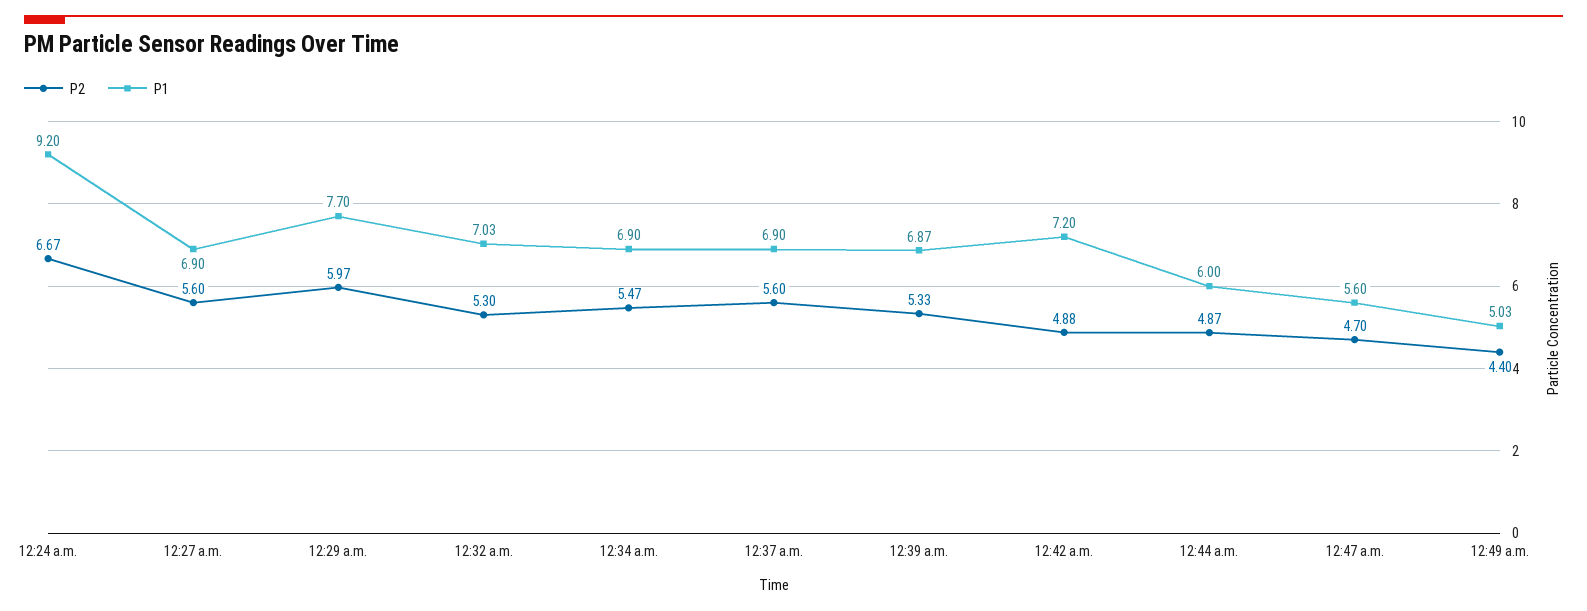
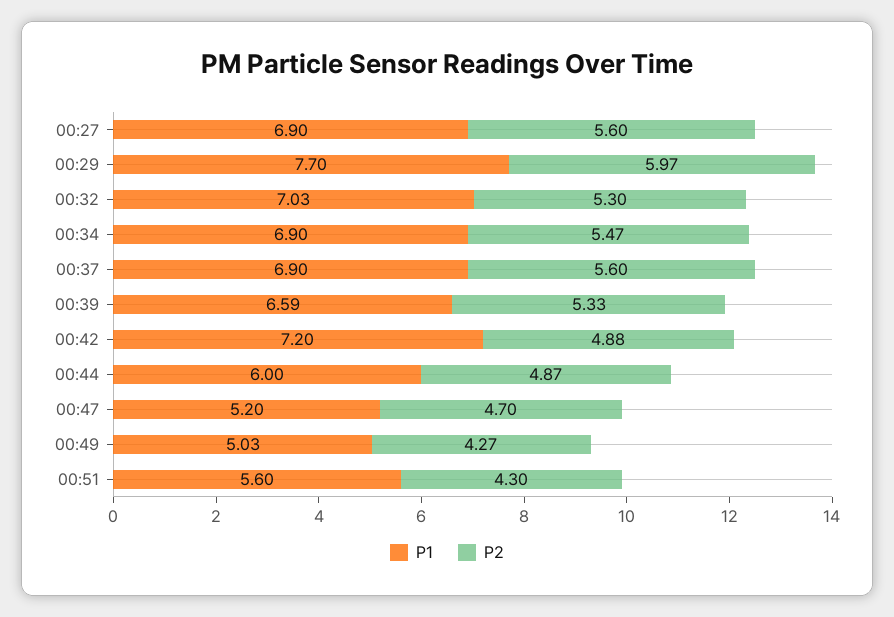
P2, 12:24 a.m.: 6.67 -> none
P1, 12:24 a.m.: 9.2 -> none
P1, 12:39 a.m.: 6.87 -> 6.59
P1, 12:47 a.m.: 5.6 -> 5.2
P2, 12:49 a.m.: 4.4 -> 4.27
P1, 00:51: none -> 5.6
P2, 00:51: none -> 4.3

